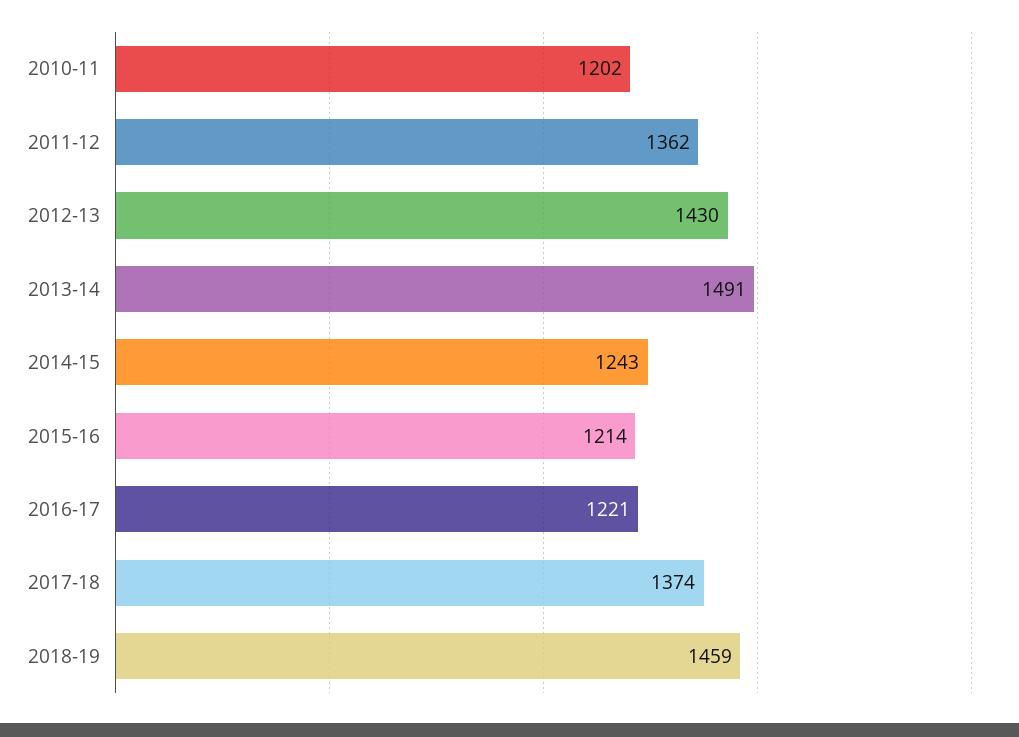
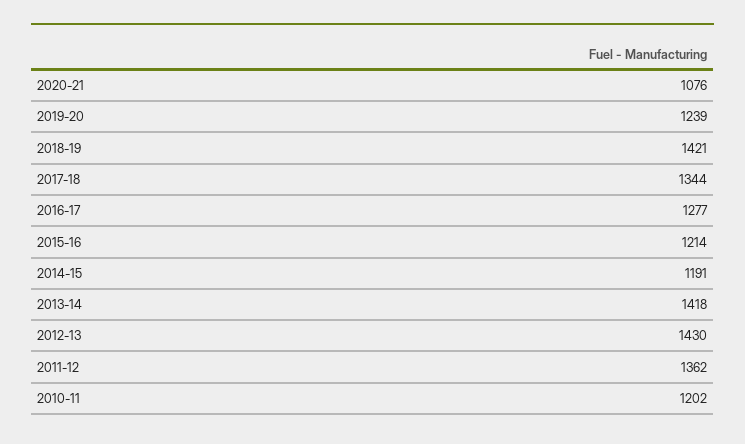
2013-14: 1491 -> 1418
2014-15: 1243 -> 1191
2016-17: 1221 -> 1277
2017-18: 1374 -> 1344
2018-19: 1459 -> 1421
2020-21: none -> 1076
2019-20: none -> 1239

